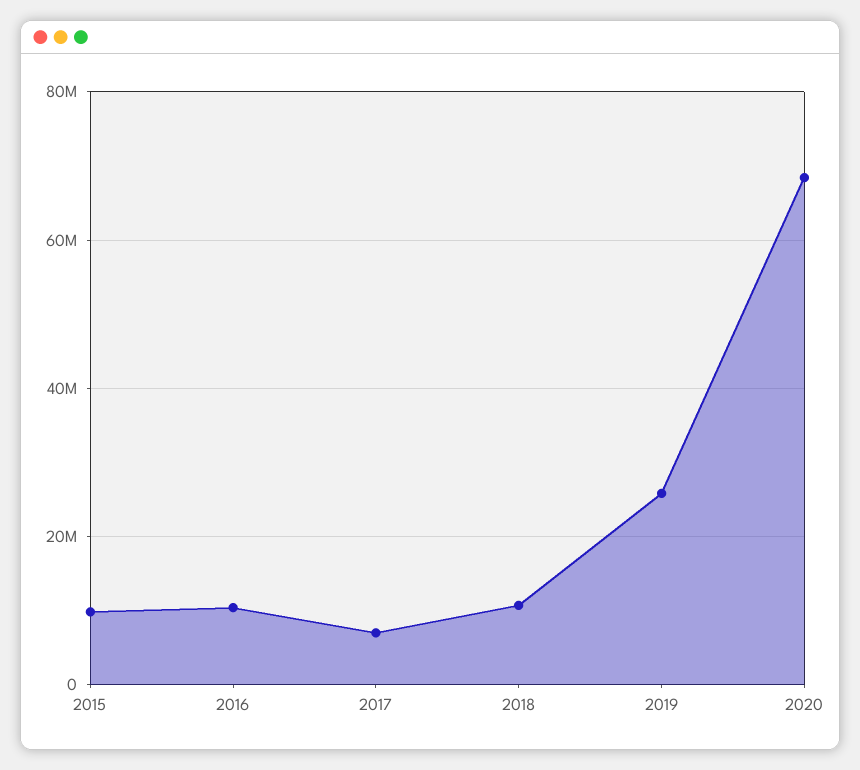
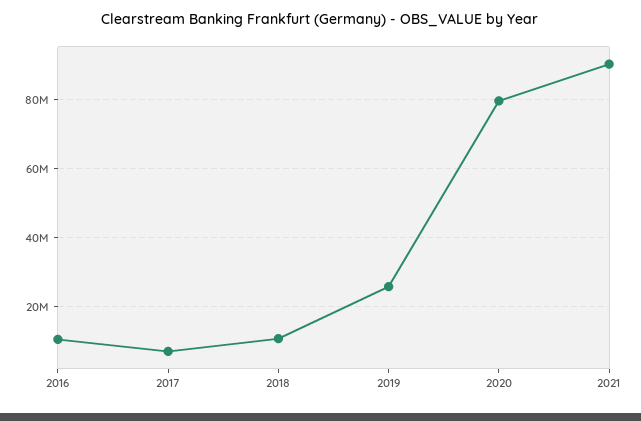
2015: 10000000 -> none
2020: 68000000 -> 80000000
2021: none -> 90000000

